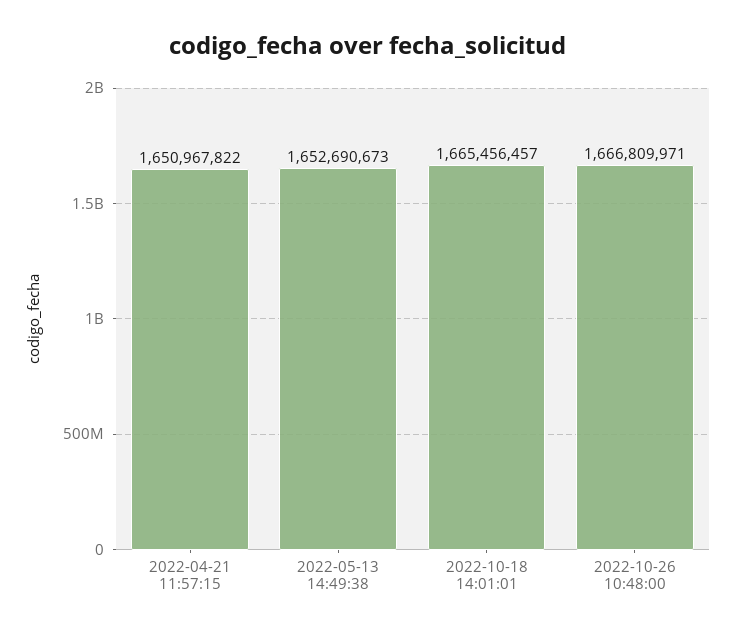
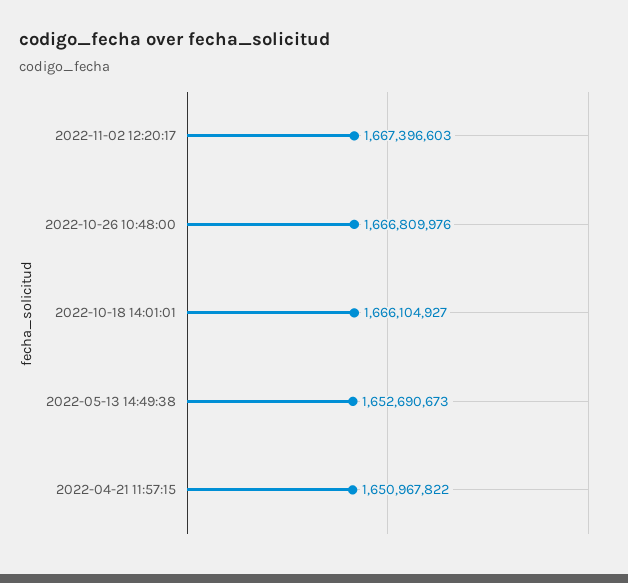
2022-10-18 14:01:01: 1665456457 -> 1666104927
2022-10-26 10:48:00: 1666809971 -> 1666809976
2022-11-02 12:20:17: none -> 1667396603

